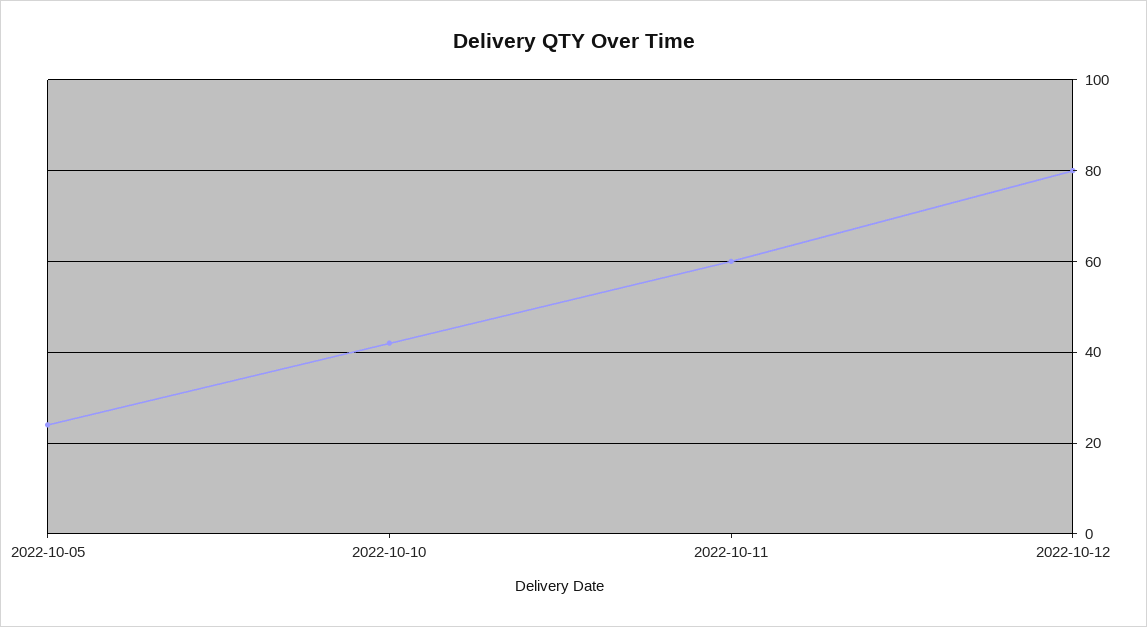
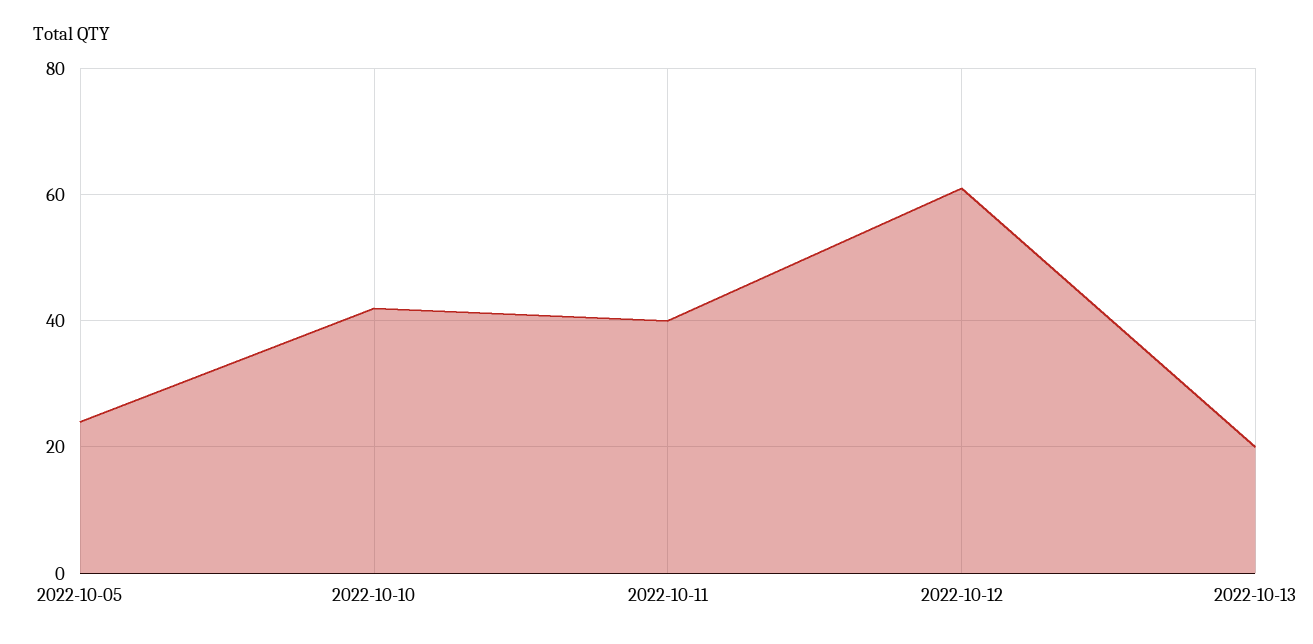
2022-10-11: 60 -> 40
2022-10-12: 80 -> 60
2022-10-13: none -> 20

